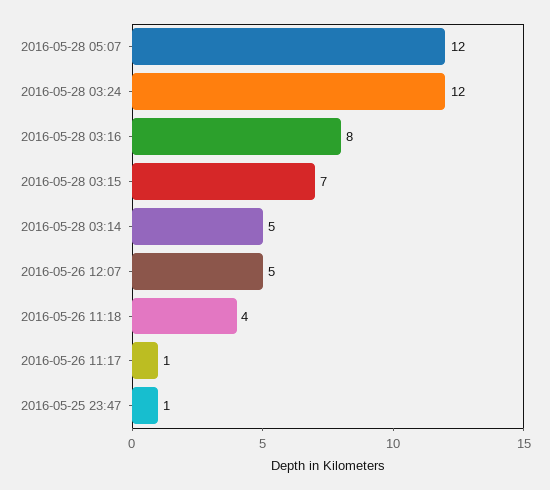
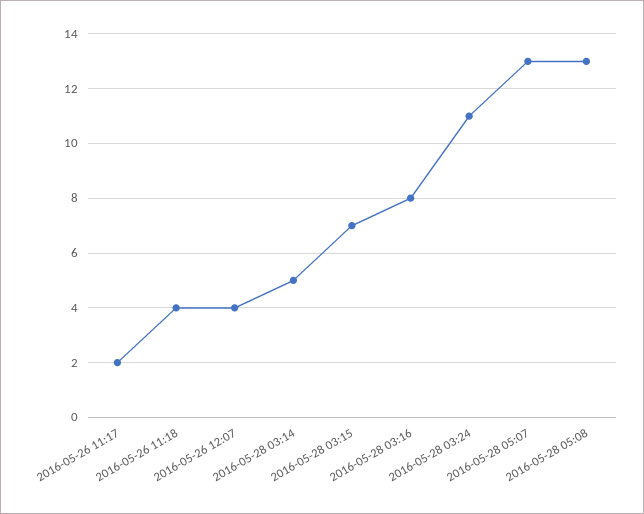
2016-05-28 05:07: 12 -> 13
2016-05-28 03:24: 12 -> 11
2016-05-26 12:07: 5 -> 4
2016-05-26 11:17: 1 -> 2
2016-05-25 23:47: 1 -> none
2016-05-28 05:08: none -> 13

